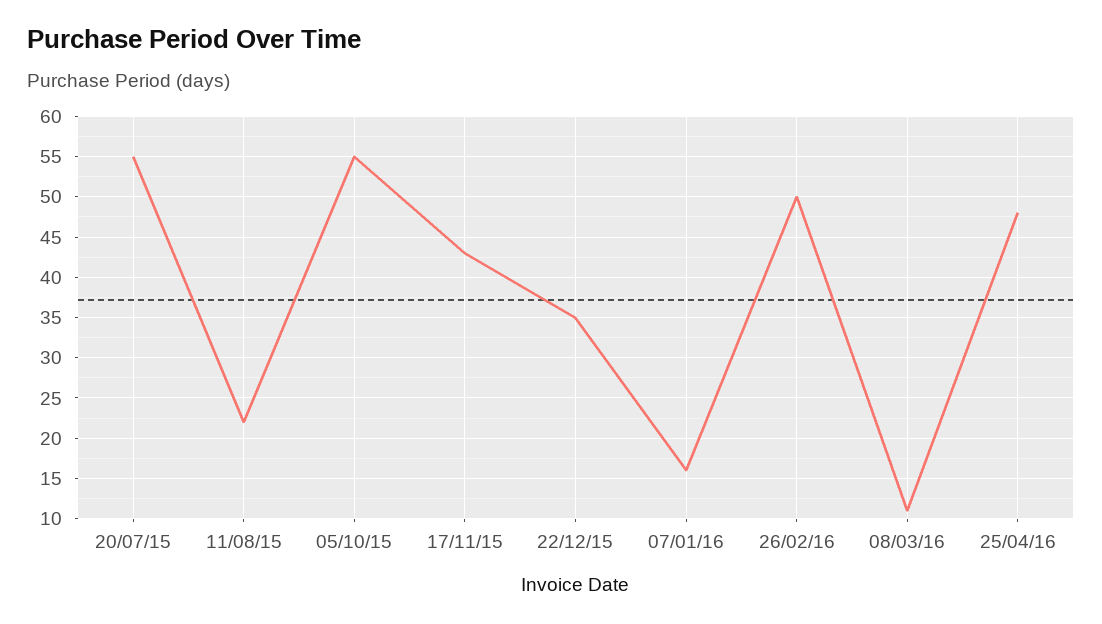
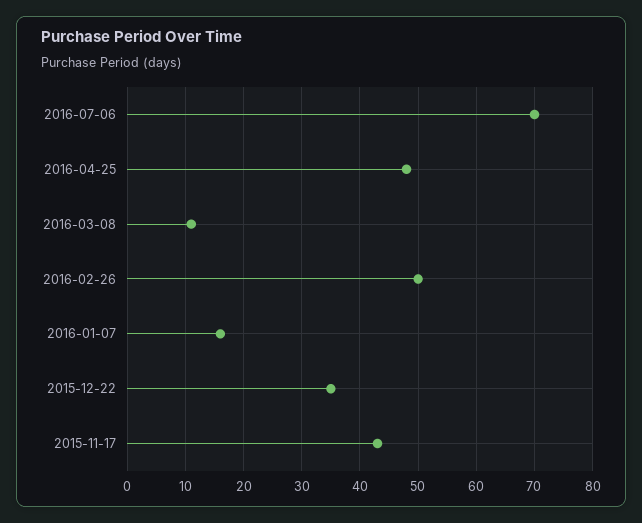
20/07/15: 55 -> none
11/08/15: 22 -> none
05/10/15: 55 -> none
2016-07-06: none -> 70

